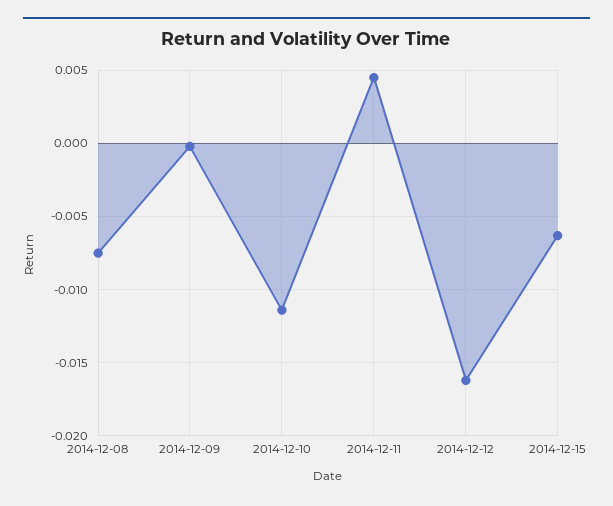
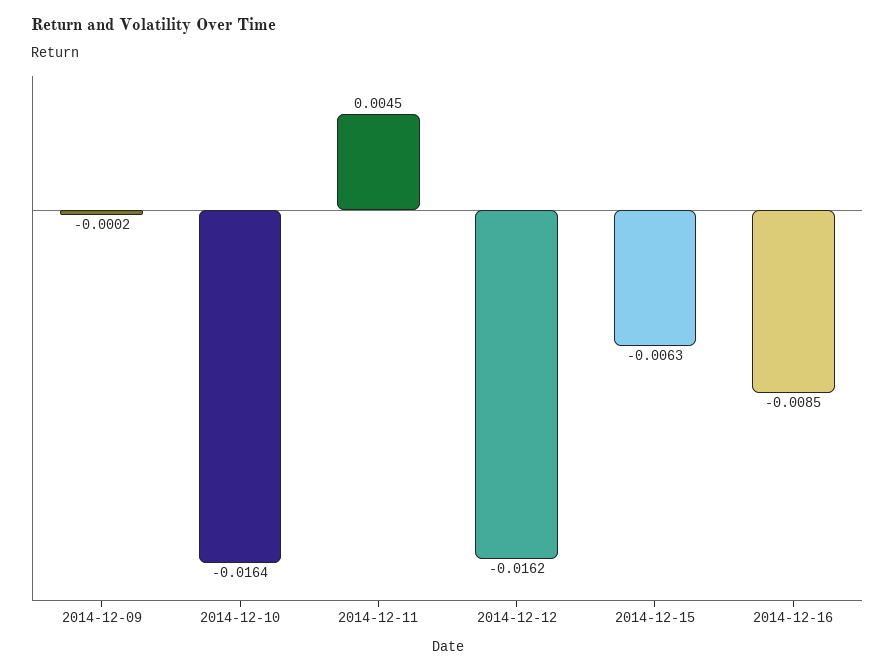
2014-12-08: -0.0075 -> none
2014-12-10: -0.0115 -> -0.0164
2014-12-16: none -> -0.0085

